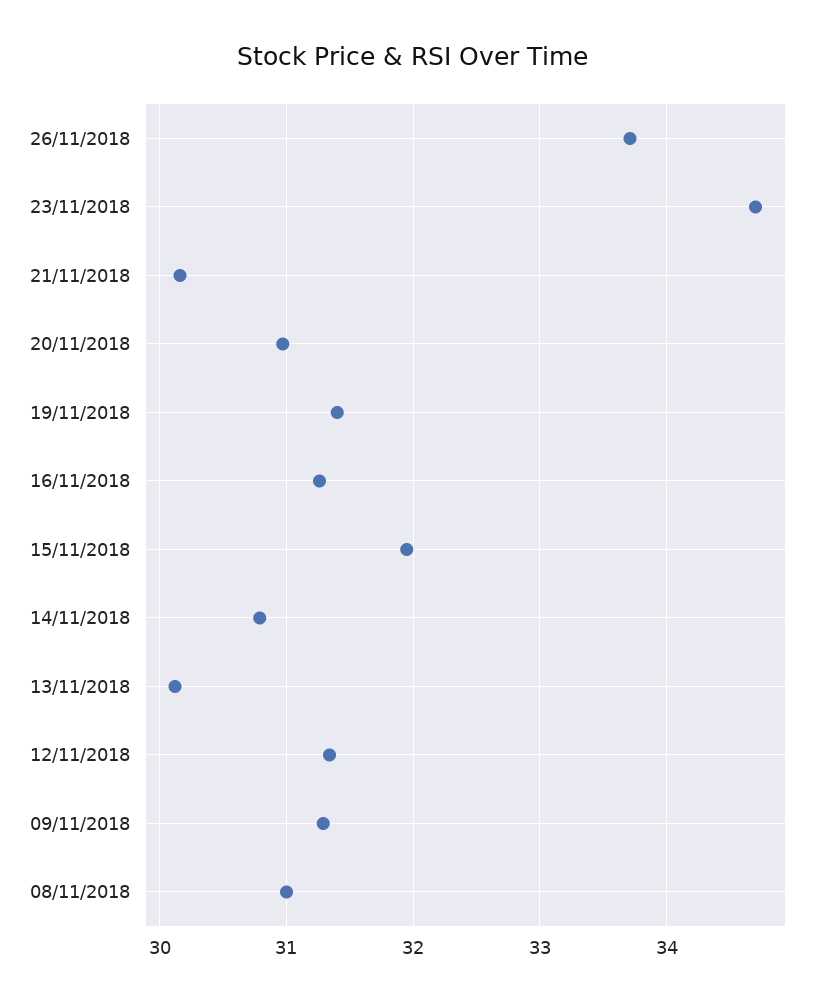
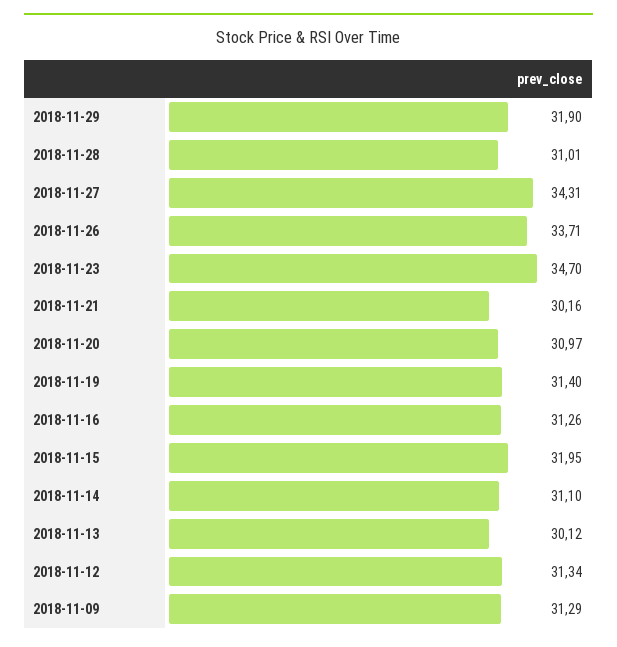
14/11/2018: 30.8 -> 31.1
08/11/2018: 31 -> none
2018-11-29: none -> 31.9
2018-11-28: none -> 31.01
2018-11-27: none -> 34.31

